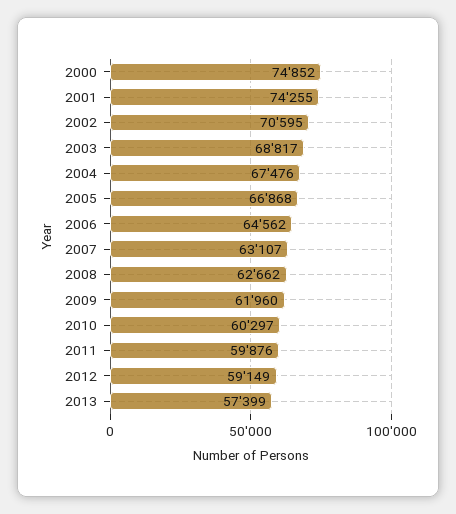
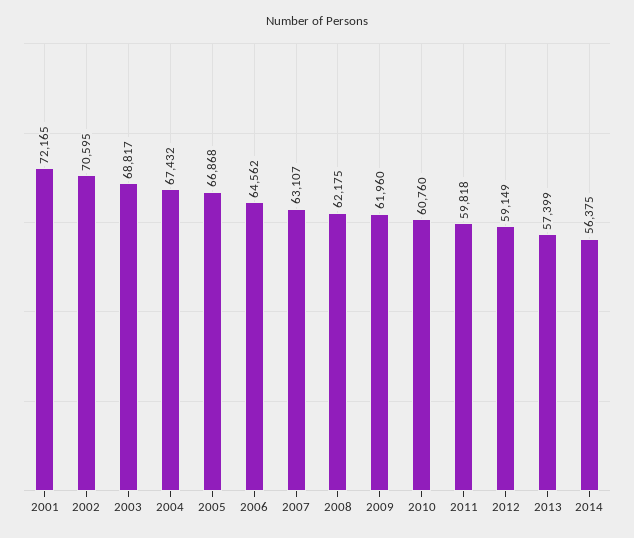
2000: 74852 -> none
2001: 74255 -> 72165
2004: 67476 -> 67432
2008: 62662 -> 62175
2010: 60297 -> 60760
2011: 59876 -> 59818
2014: none -> 56375

